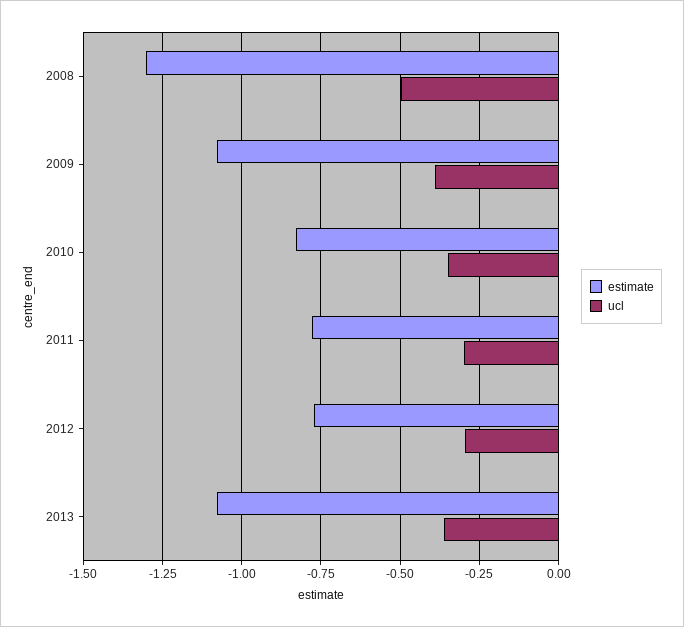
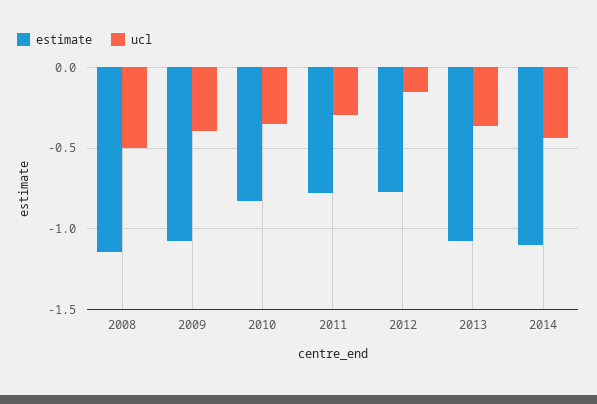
estimate, 2008: -1.3 -> -1.15
ucl, 2012: -0.3 -> -0.15
estimate, 2014: none -> -1.1
ucl, 2014: none -> -0.45

